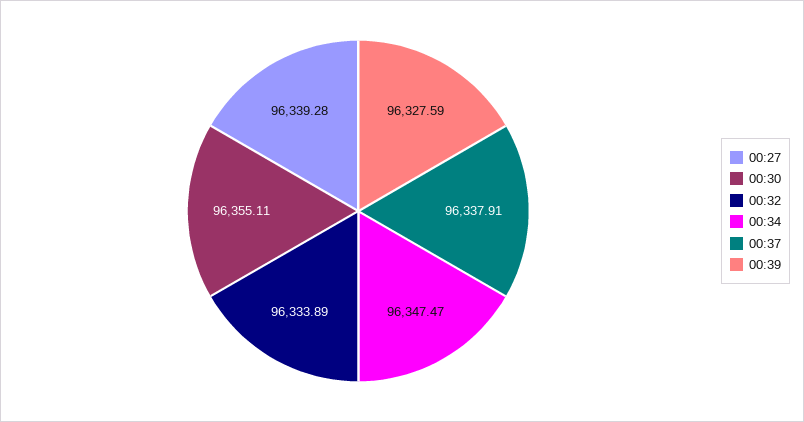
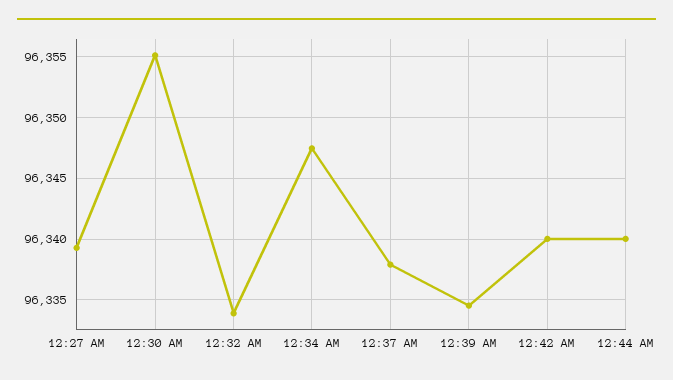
00:39: 96327.59 -> 96334.5
12:42 AM: none -> 96340
12:44 AM: none -> 96340

